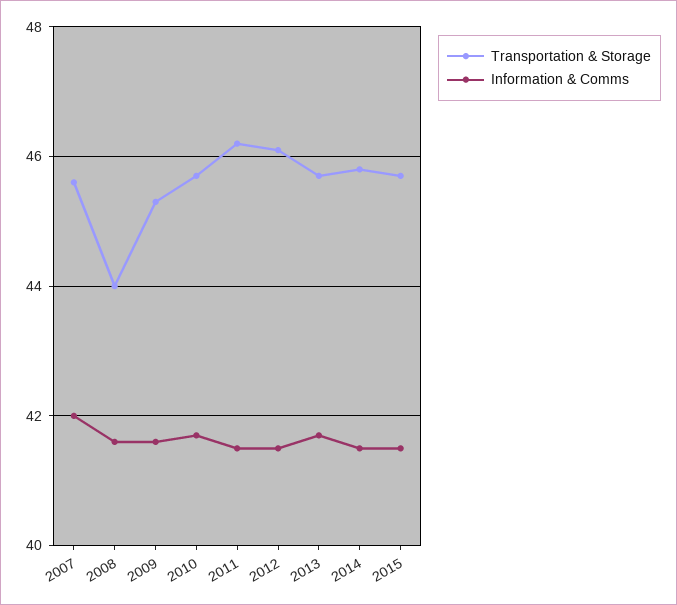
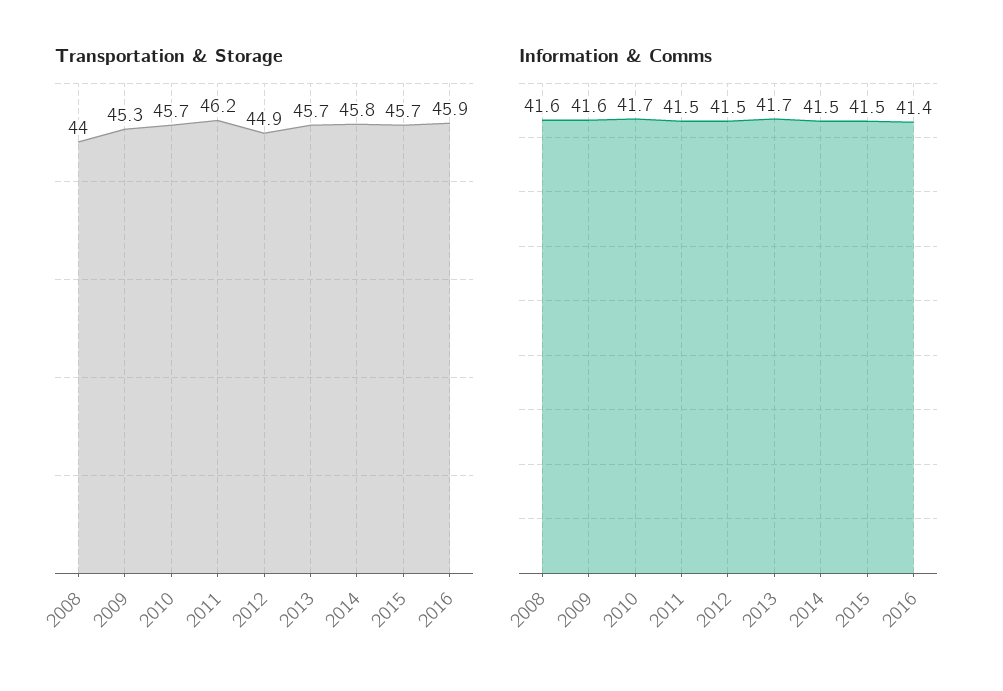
Transportation & Storage, 2007: 45.5 -> none
Information & Comms, 2007: 42 -> none
Transportation & Storage, 2012: 46 -> 44.9
Transportation & Storage, 2016: none -> 45.9
Information & Comms, 2016: none -> 41.4

